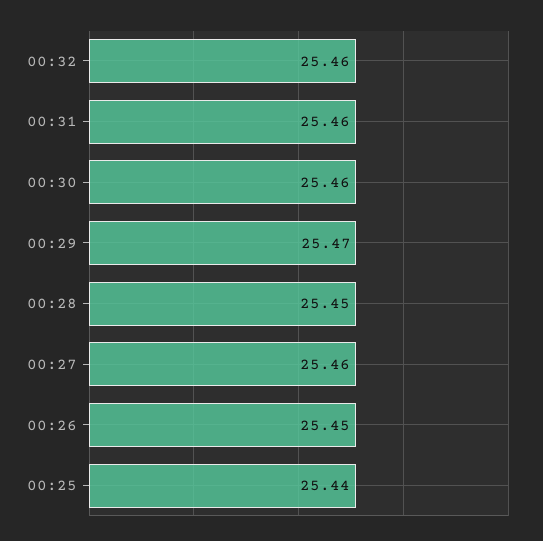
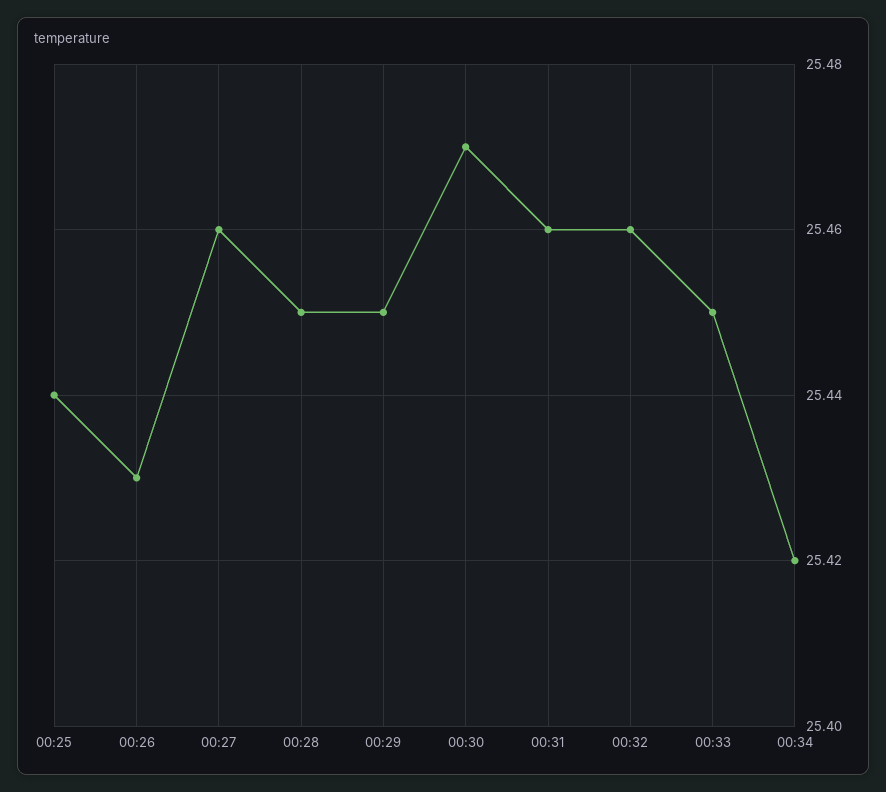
00:30: 25.46 -> 25.47
00:29: 25.47 -> 25.45
00:26: 25.45 -> 25.43
00:33: none -> 25.45
00:34: none -> 25.42

